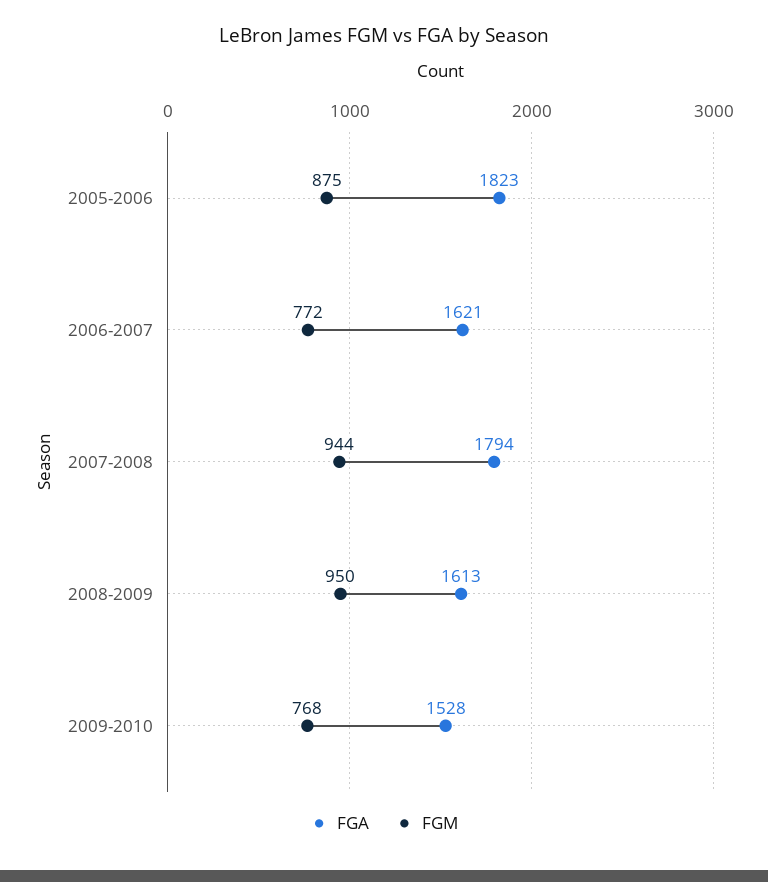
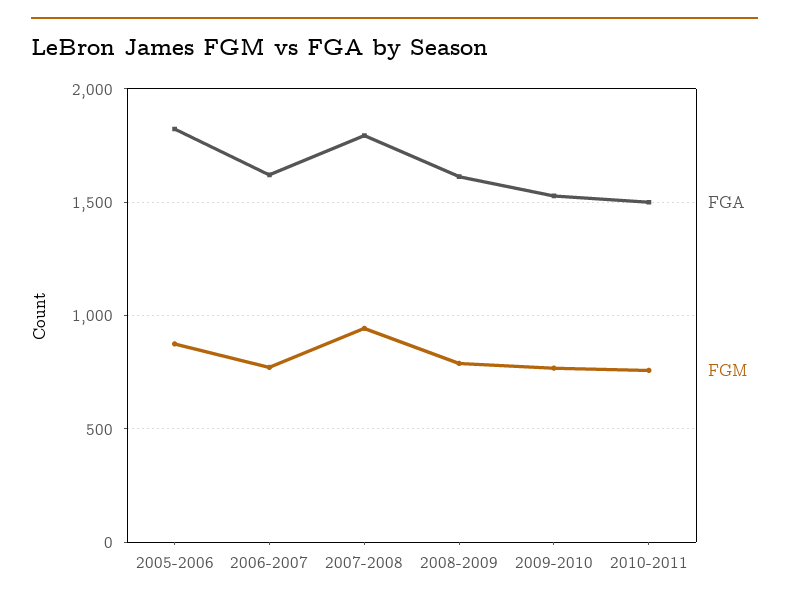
FGM, 2008-2009: 950 -> 800
FGA, 2010-2011: none -> 1500
FGM, 2010-2011: none -> 750

